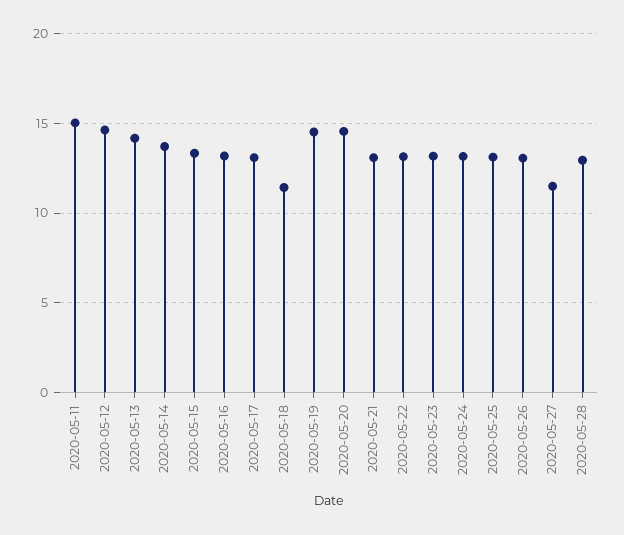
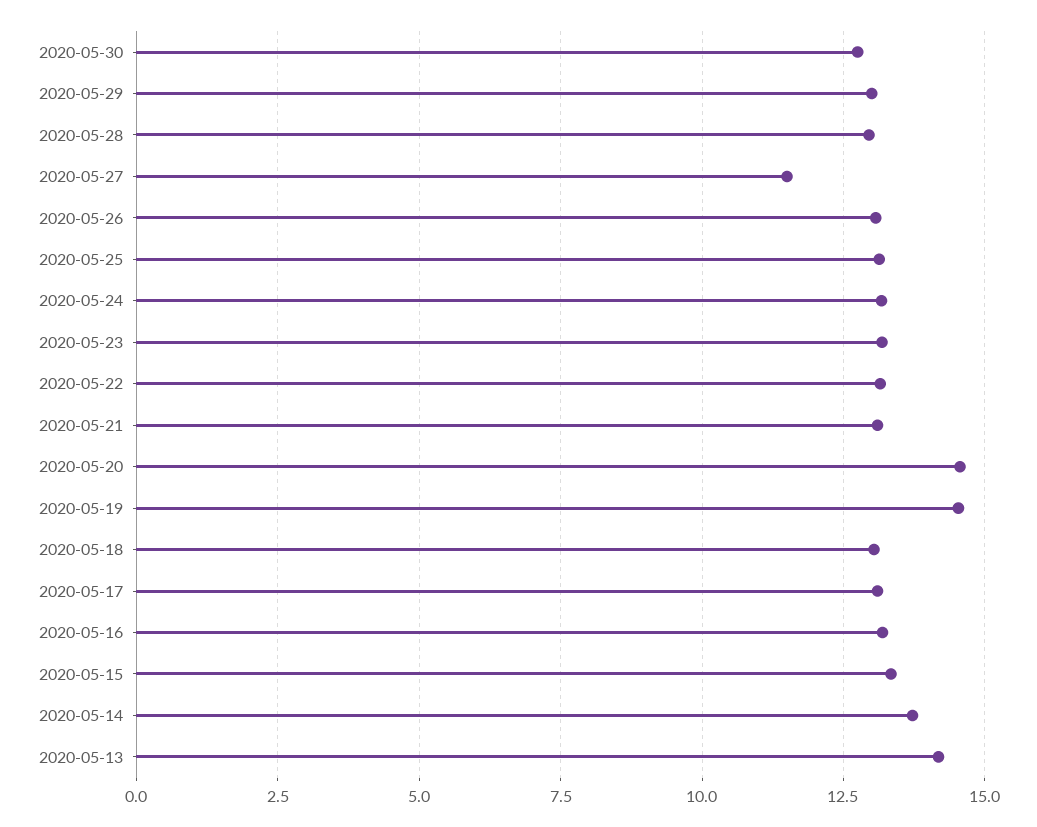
2020-05-11: 15 -> none
2020-05-12: 14.5 -> none
2020-05-18: 11.5 -> 13
2020-05-30: none -> 12.75
2020-05-29: none -> 13

